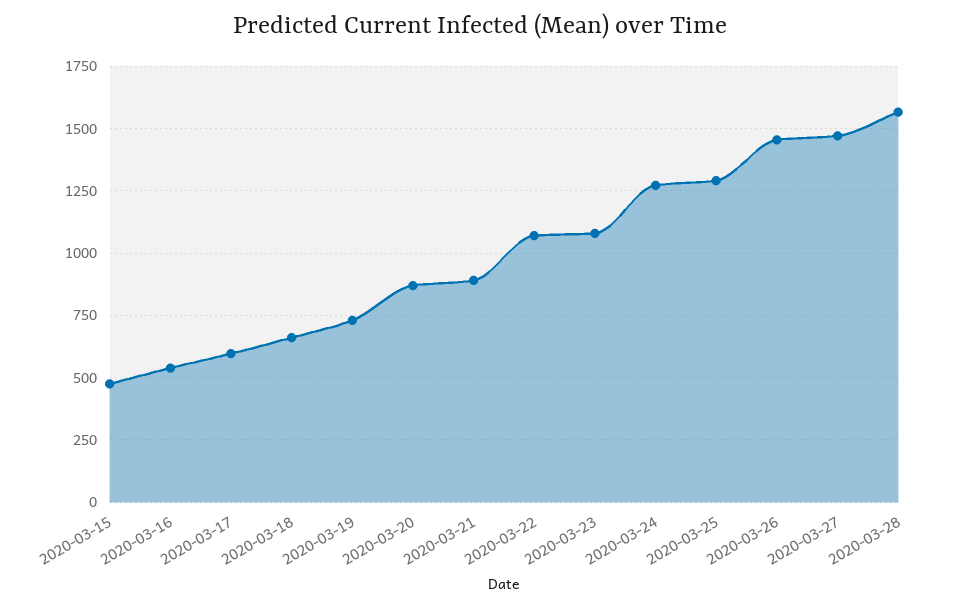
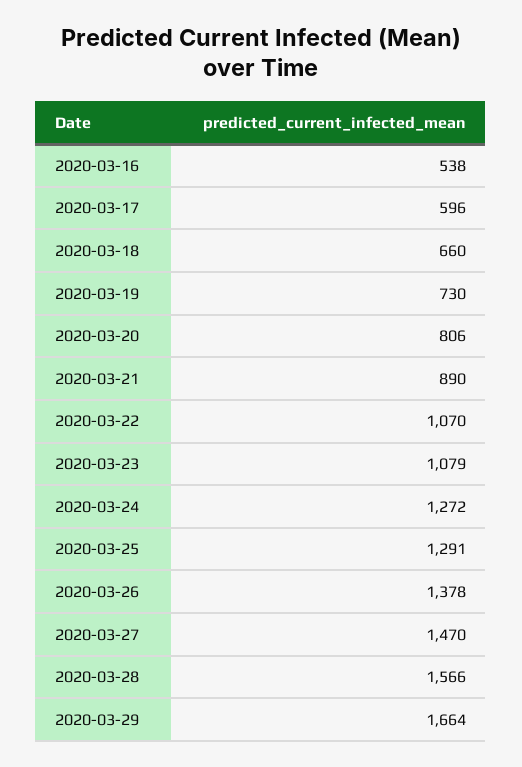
2020-03-15: 475 -> none
2020-03-20: 875 -> 806
2020-03-26: 1450 -> 1378
2020-03-29: none -> 1664

